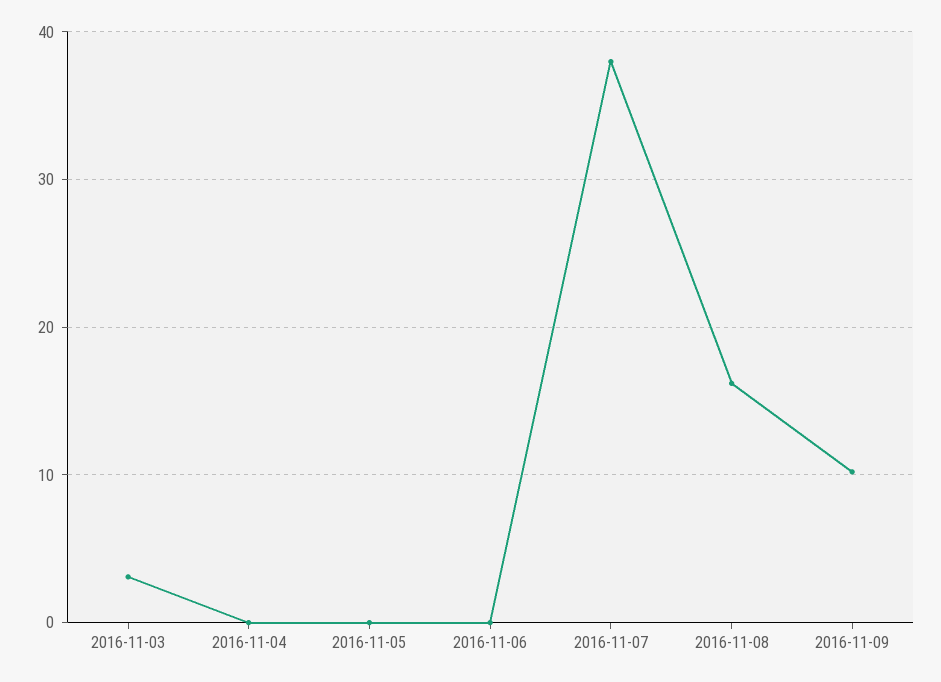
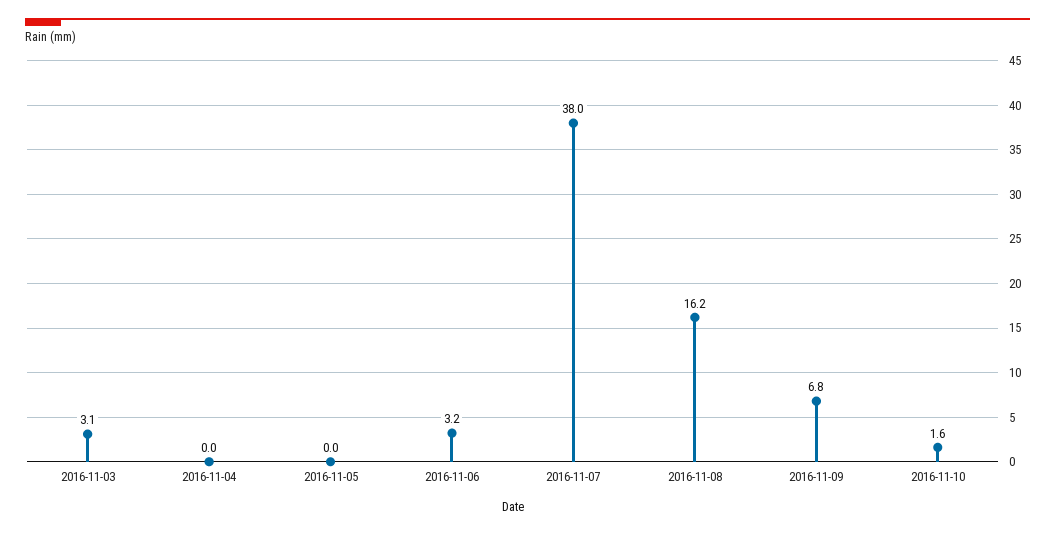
2016-11-06: 0 -> 3.2
2016-11-09: 10 -> 6.8
2016-11-10: none -> 1.6

